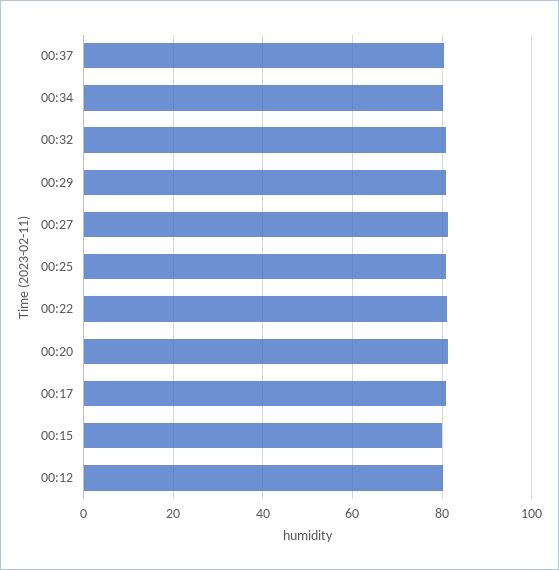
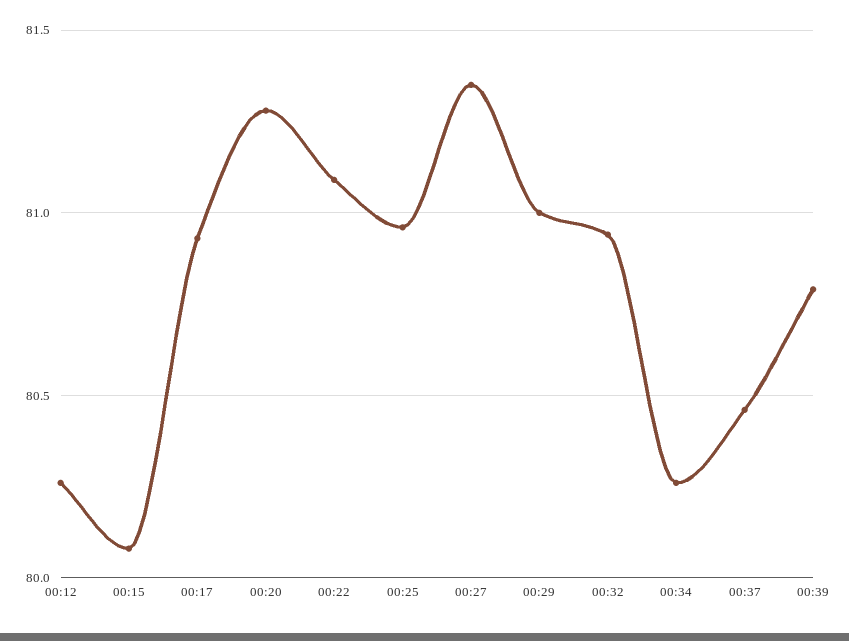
00:39: none -> 80.8

